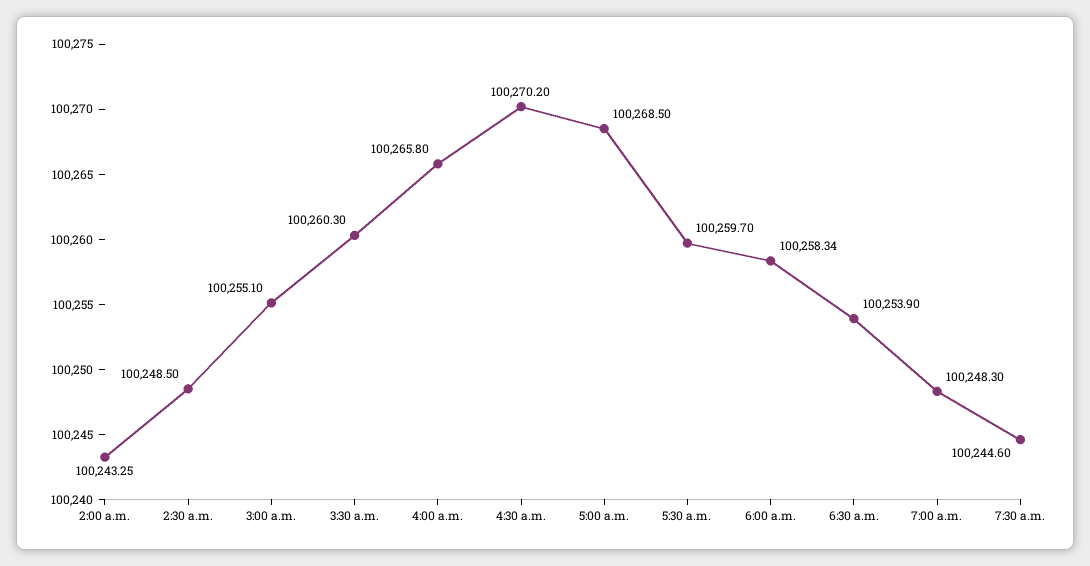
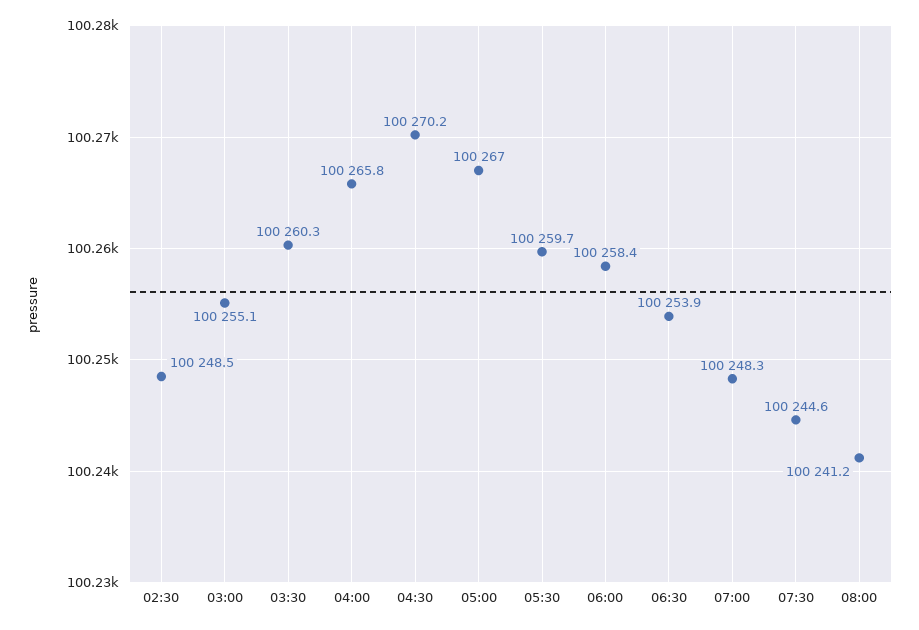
2:00 a.m.: 100243.25 -> none
5:00 a.m.: 100268.5 -> 100267
6:00 a.m.: 100258.34 -> 100258.4
08:00: none -> 100241.2

